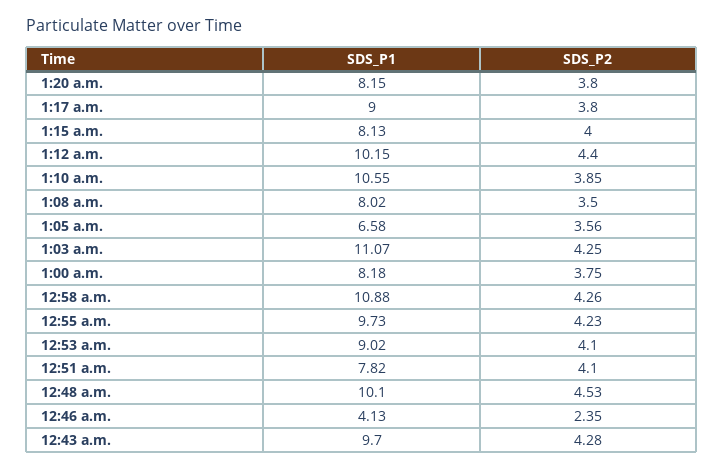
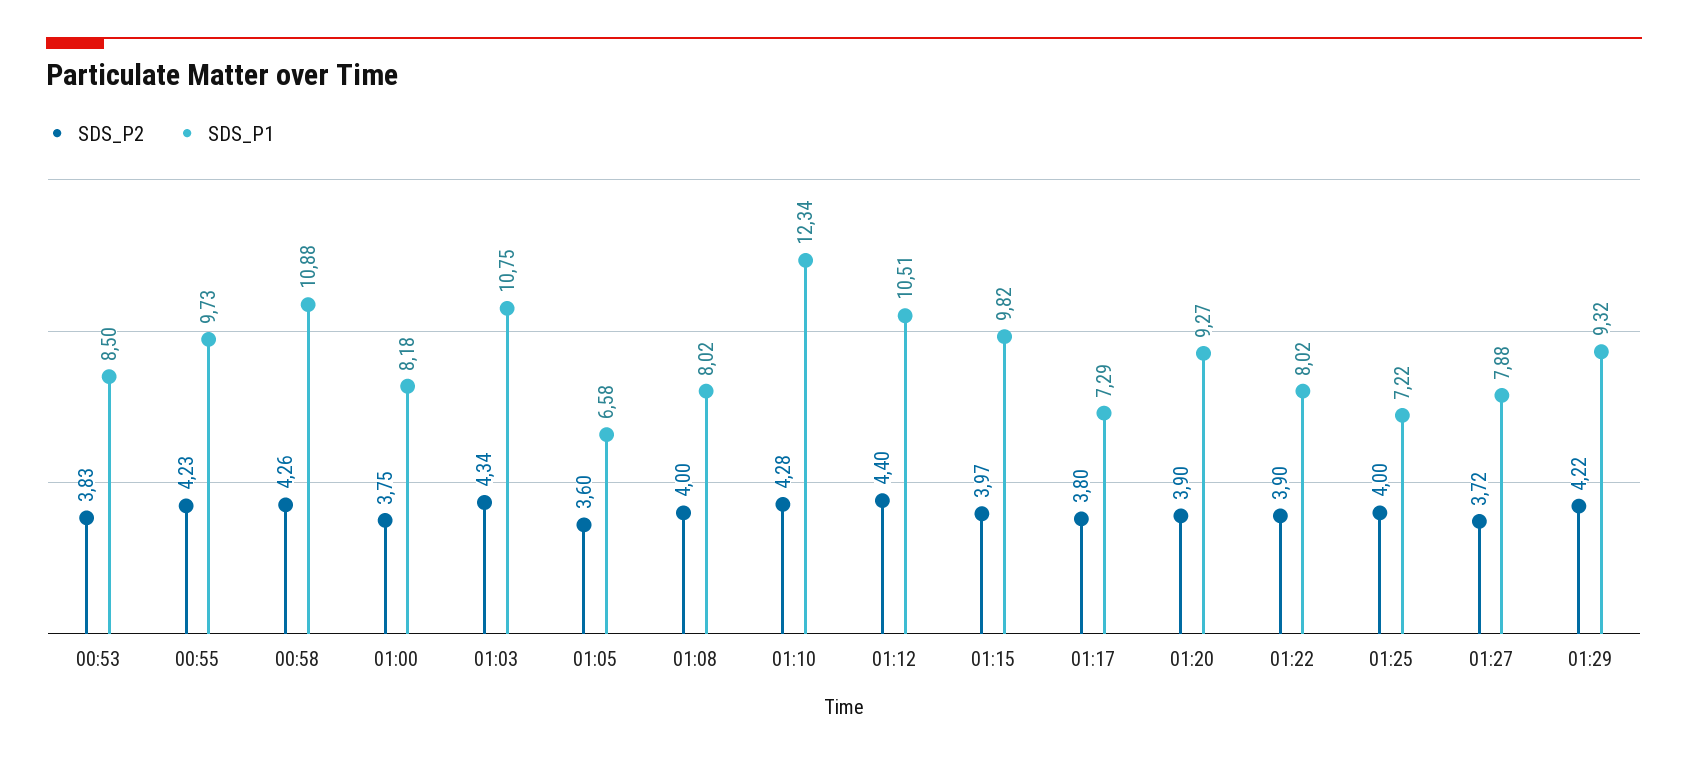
SDS_P1, 1:20 a.m.: 8.15 -> 9.27
SDS_P2, 1:20 a.m.: 3.8 -> 3.9
SDS_P1, 1:17 a.m.: 9 -> 7.29
SDS_P1, 1:15 a.m.: 8.13 -> 9.82
SDS_P2, 1:15 a.m.: 4 -> 3.97
SDS_P1, 1:12 a.m.: 10.15 -> 10.51
SDS_P1, 1:10 a.m.: 10.55 -> 12.34
SDS_P2, 1:10 a.m.: 3.85 -> 4.28
SDS_P2, 1:08 a.m.: 3.5 -> 4
SDS_P2, 1:05 a.m.: 3.56 -> 3.6
SDS_P1, 1:03 a.m.: 11.07 -> 10.75
SDS_P2, 1:03 a.m.: 4.25 -> 4.34
SDS_P1, 12:53 a.m.: 9.02 -> 8.5
SDS_P2, 12:53 a.m.: 4.1 -> 3.83
SDS_P1, 12:51 a.m.: 7.82 -> none
SDS_P2, 12:51 a.m.: 4.1 -> none
SDS_P1, 12:48 a.m.: 10.1 -> none
SDS_P2, 12:48 a.m.: 4.53 -> none
SDS_P1, 12:46 a.m.: 4.13 -> none
SDS_P2, 12:46 a.m.: 2.35 -> none
SDS_P1, 12:43 a.m.: 9.7 -> none
SDS_P2, 12:43 a.m.: 4.28 -> none
SDS_P2, 01:22: none -> 3.9
SDS_P1, 01:22: none -> 8.02
SDS_P2, 01:25: none -> 4
SDS_P1, 01:25: none -> 7.22
SDS_P2, 01:27: none -> 3.72
SDS_P1, 01:27: none -> 7.88
SDS_P2, 01:29: none -> 4.22
SDS_P1, 01:29: none -> 9.32

